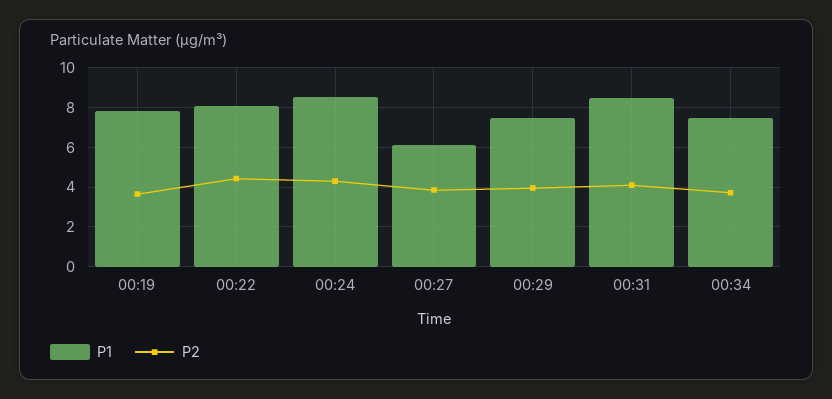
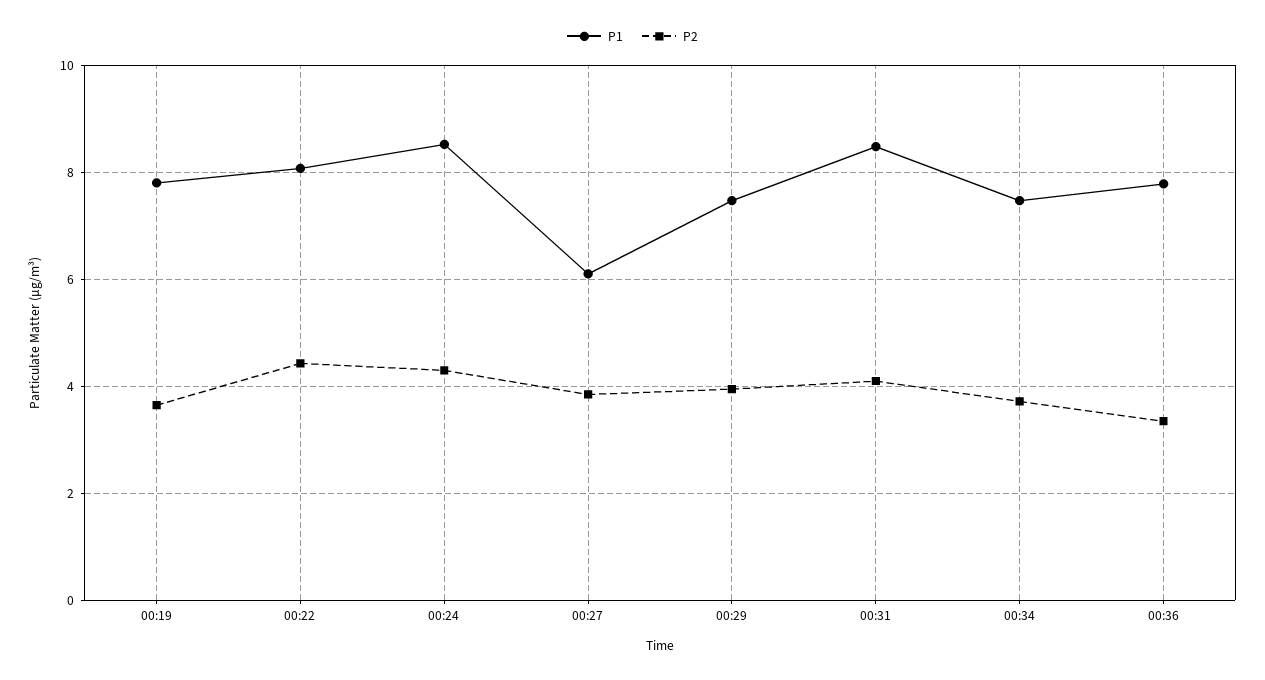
P1, 00:36: none -> 7.8
P2, 00:36: none -> 3.4

